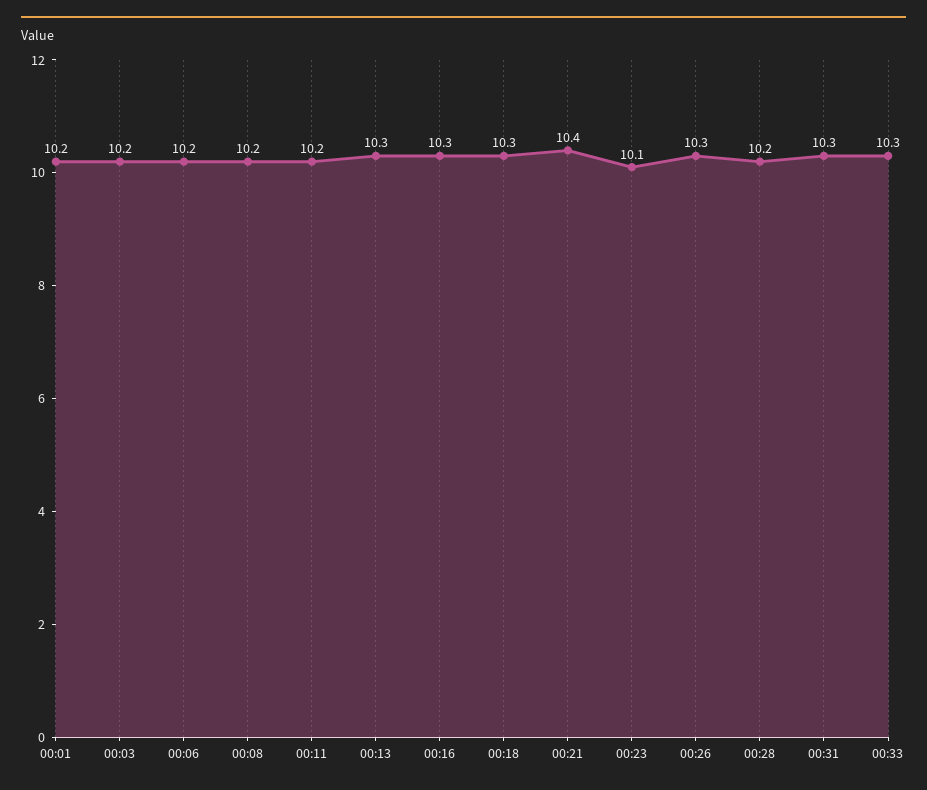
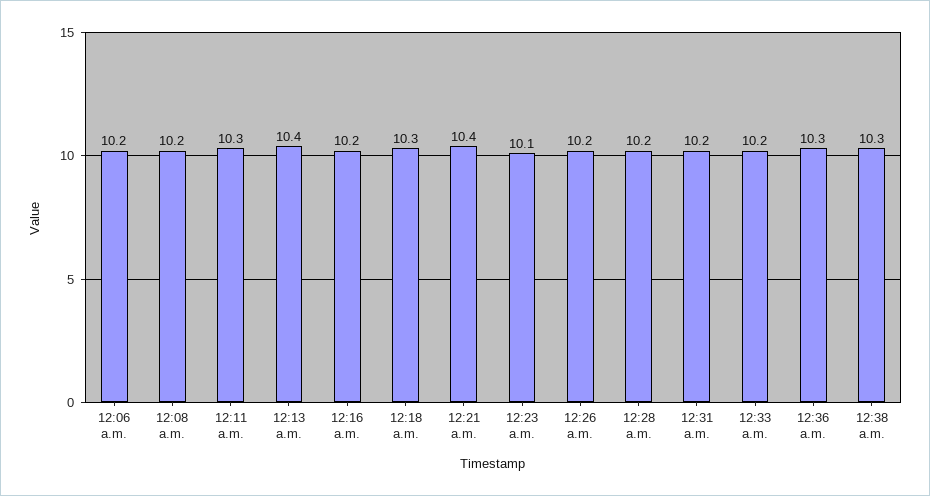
00:01: 10.2 -> none
00:03: 10.2 -> none
00:11: 10.2 -> 10.3
00:13: 10.3 -> 10.4
00:16: 10.3 -> 10.2
00:26: 10.3 -> 10.2
00:31: 10.3 -> 10.2
00:33: 10.3 -> 10.2
12:36 a.m.: none -> 10.3
12:38 a.m.: none -> 10.3

